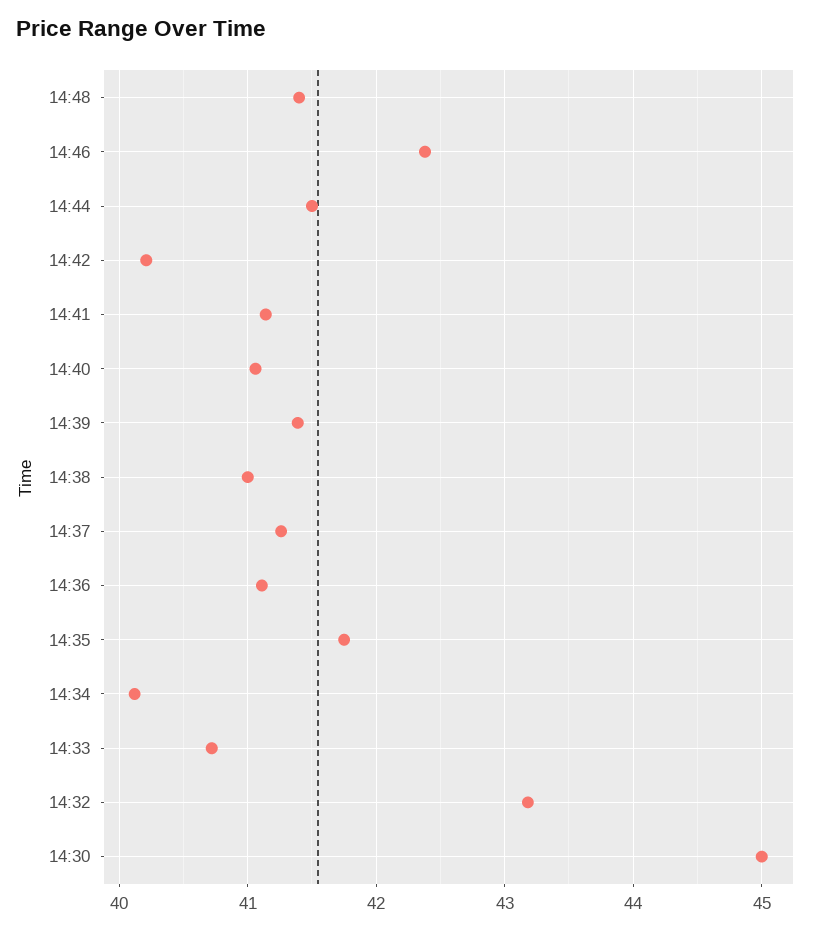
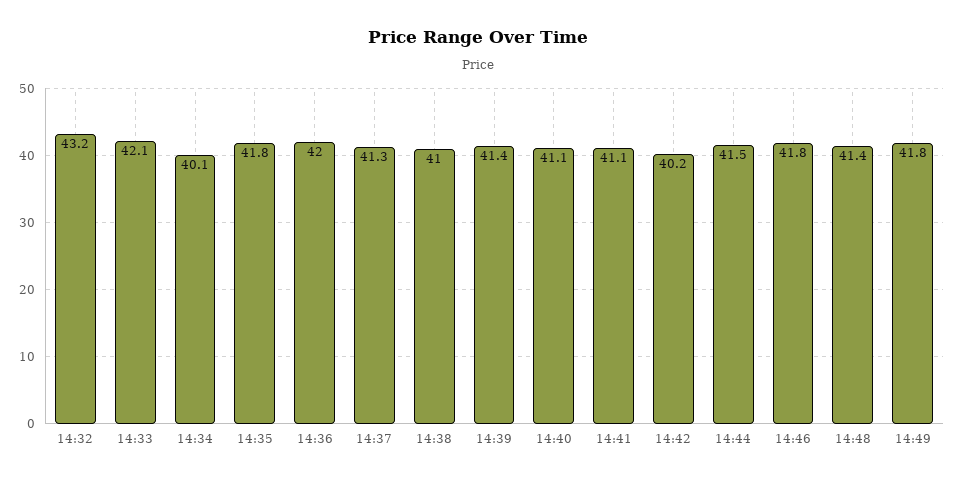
14:46: 42.4 -> 41.8
14:36: 41.1 -> 42
14:33: 40.7 -> 42.1
14:30: 45 -> none
14:49: none -> 41.8

